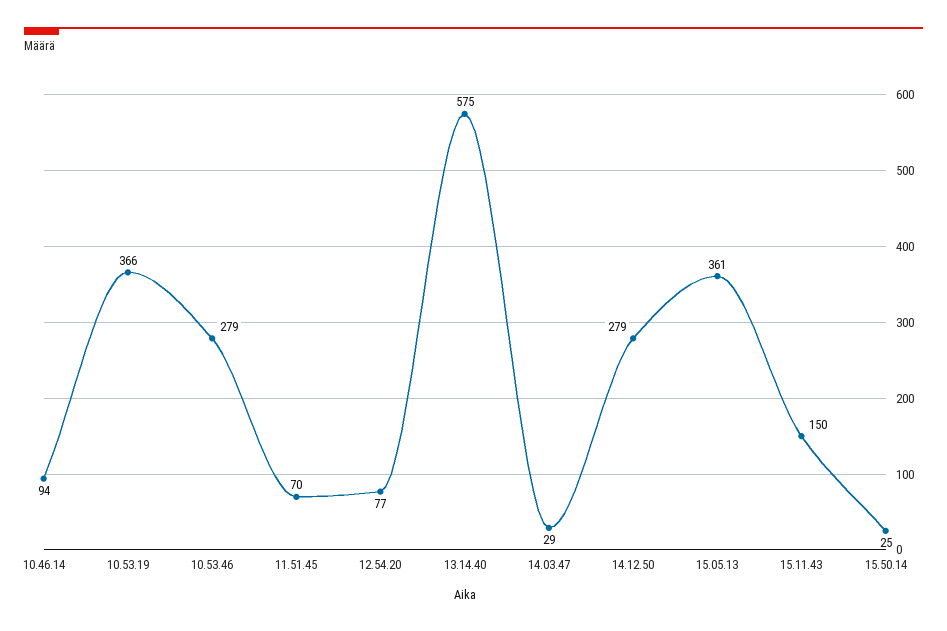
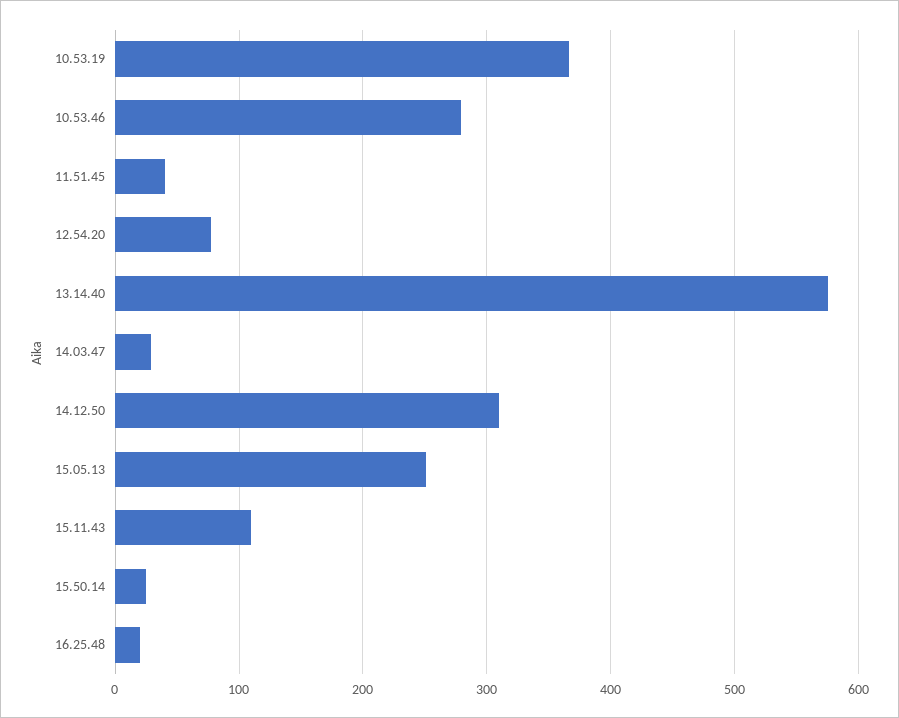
10.46.14: 94 -> none
11.51.45: 70 -> 40
14.12.50: 279 -> 310
15.05.13: 361 -> 250
15.11.43: 150 -> 110
16.25.48: none -> 20

